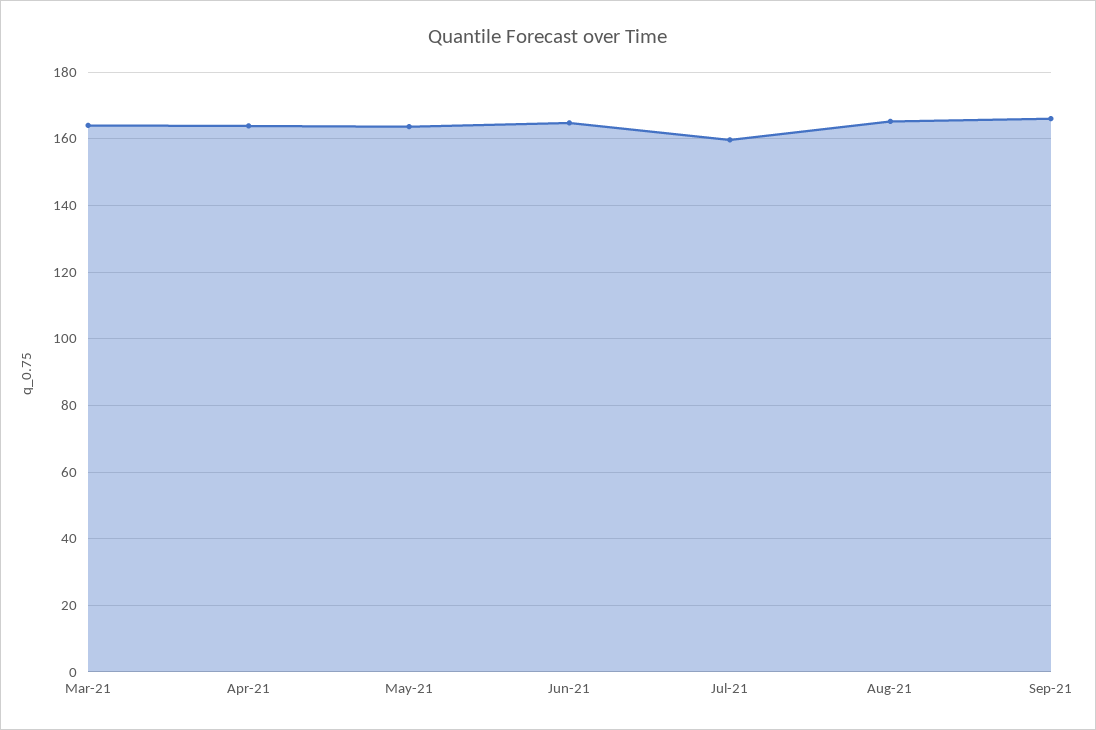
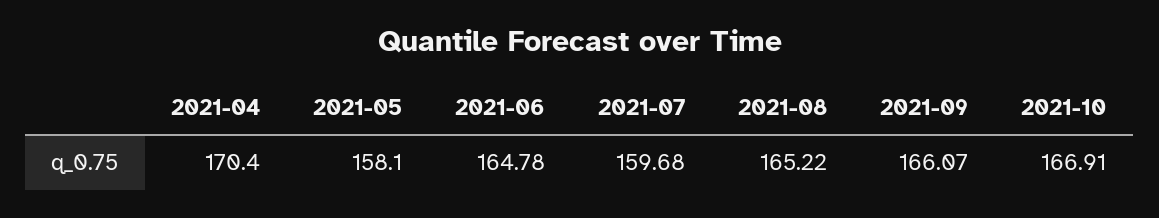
Mar-21: 164 -> none
Apr-21: 164 -> 170.4
May-21: 164 -> 158.1
2021-10: none -> 166.91

